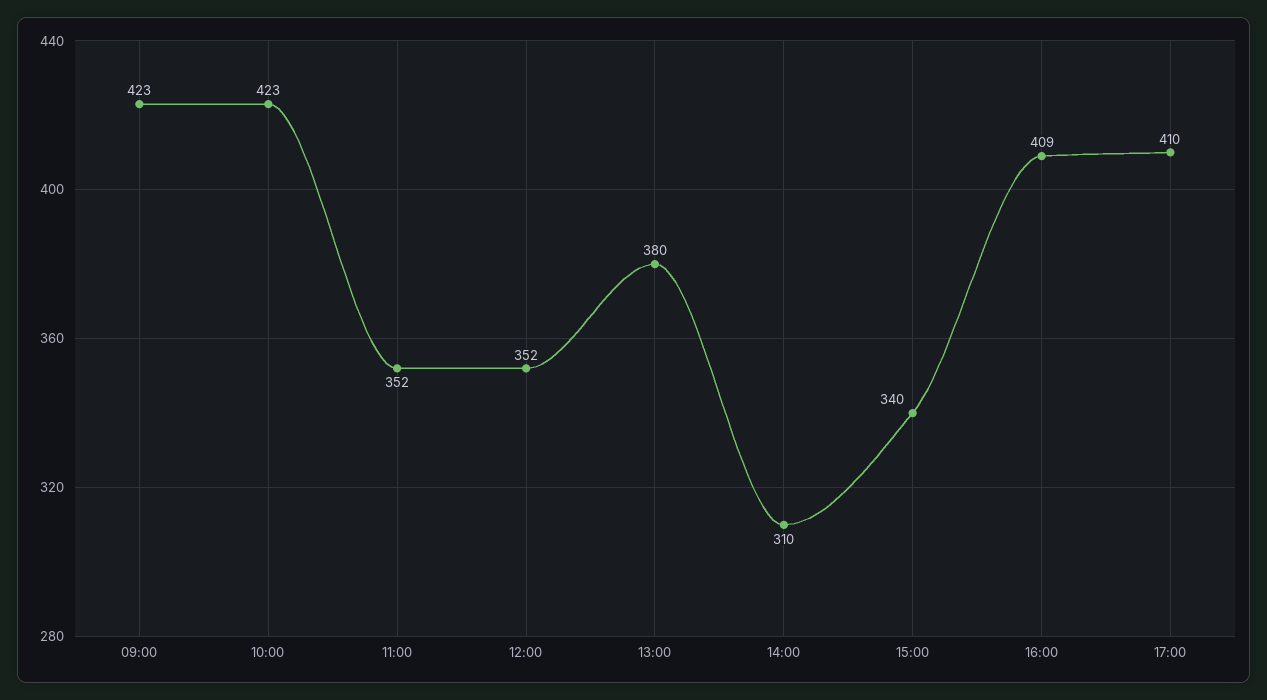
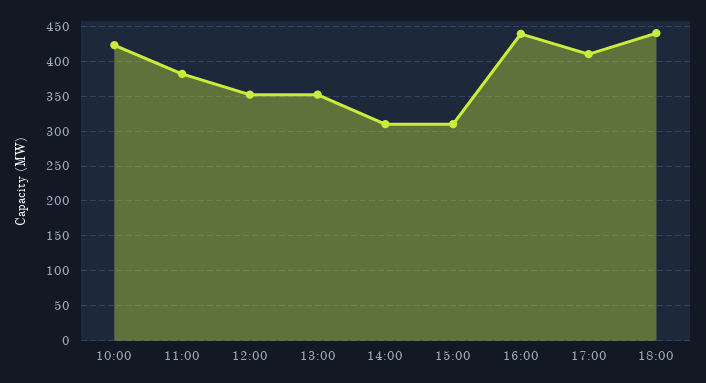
09:00: 423 -> none
11:00: 352 -> 380
13:00: 380 -> 350
15:00: 340 -> 310
16:00: 409 -> 440
18:00: none -> 440

